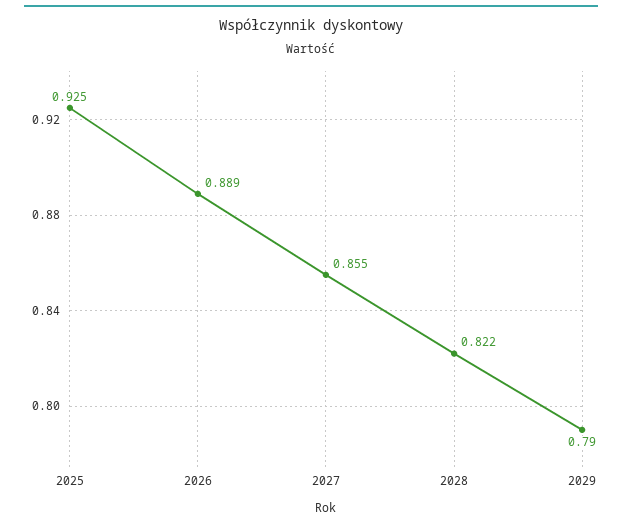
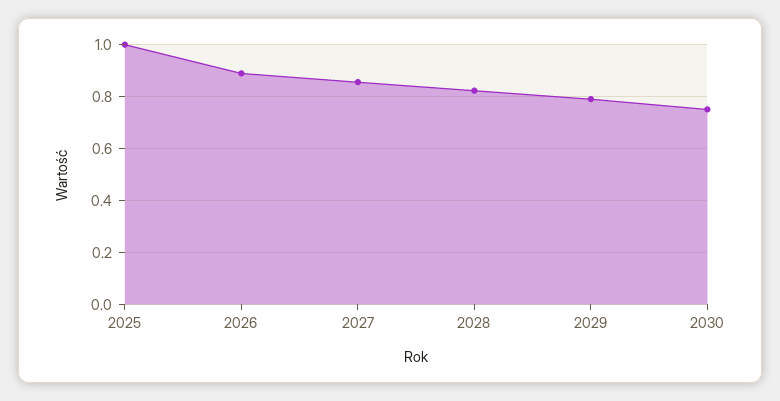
2025: 0.925 -> 1
2030: none -> 0.75

